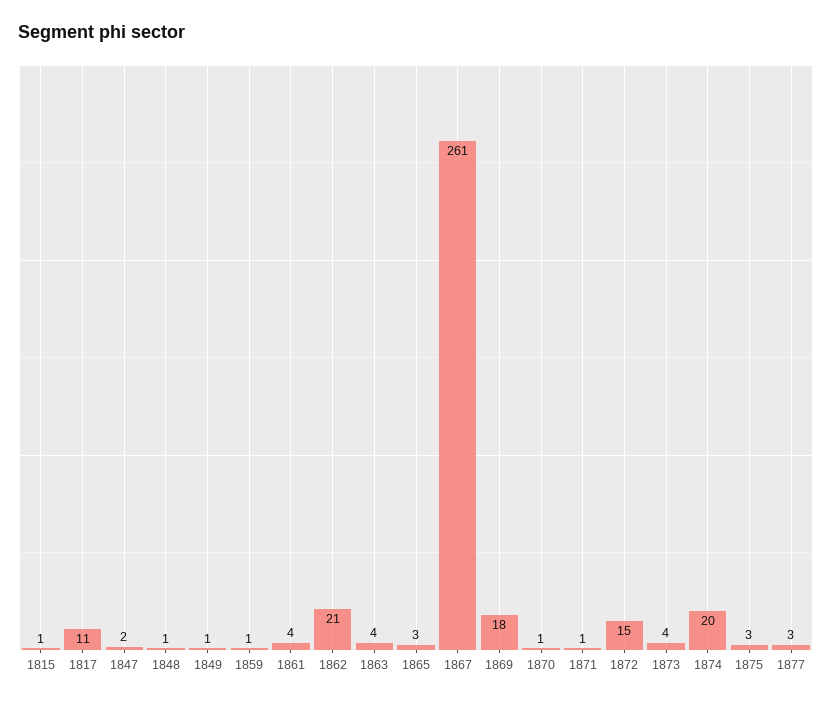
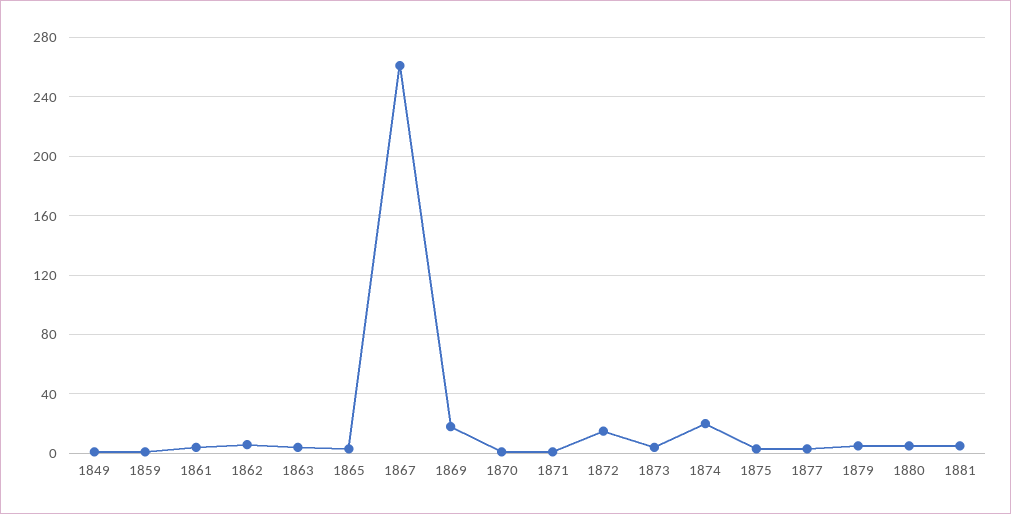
1815: 1 -> none
1817: 11 -> none
1847: 2 -> none
1848: 1 -> none
1862: 21 -> 5
1879: none -> 5
1880: none -> 5
1881: none -> 5

